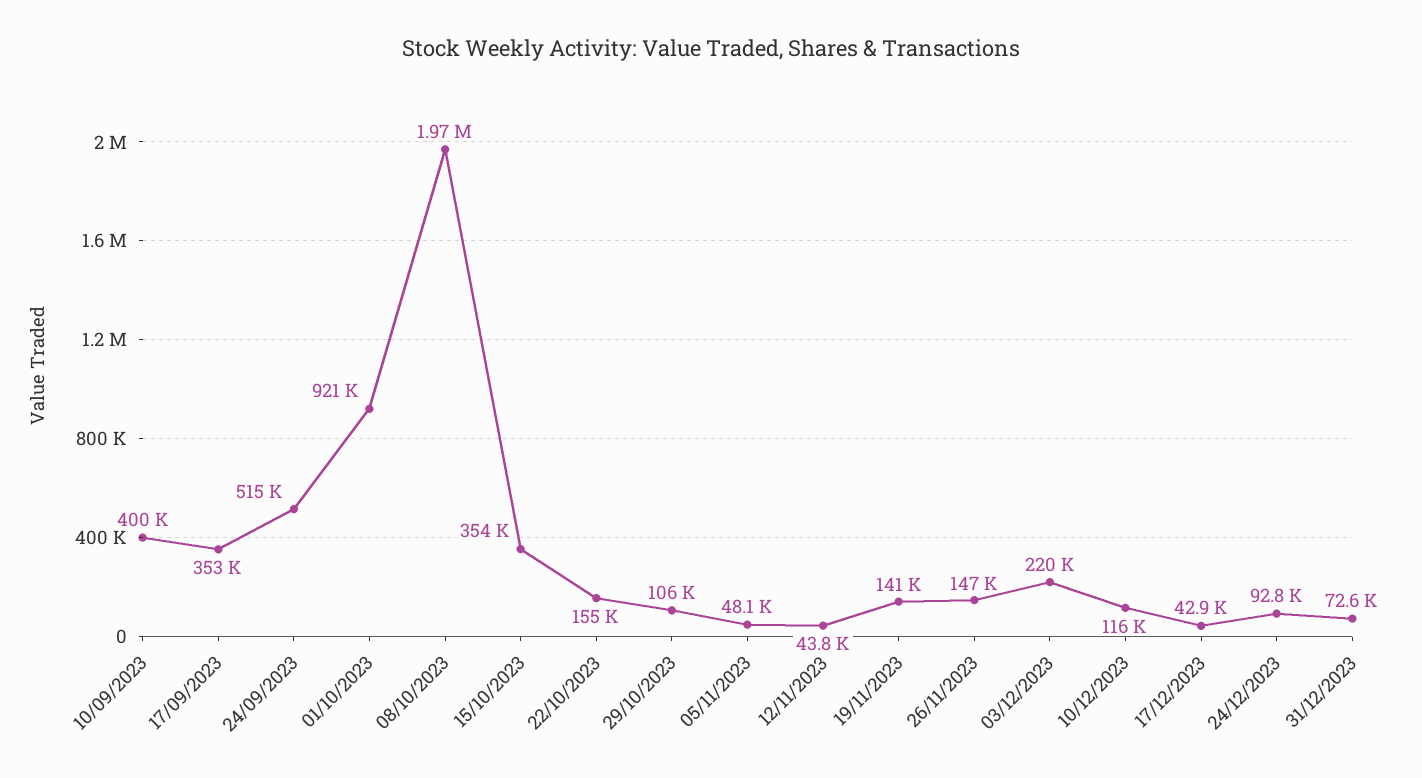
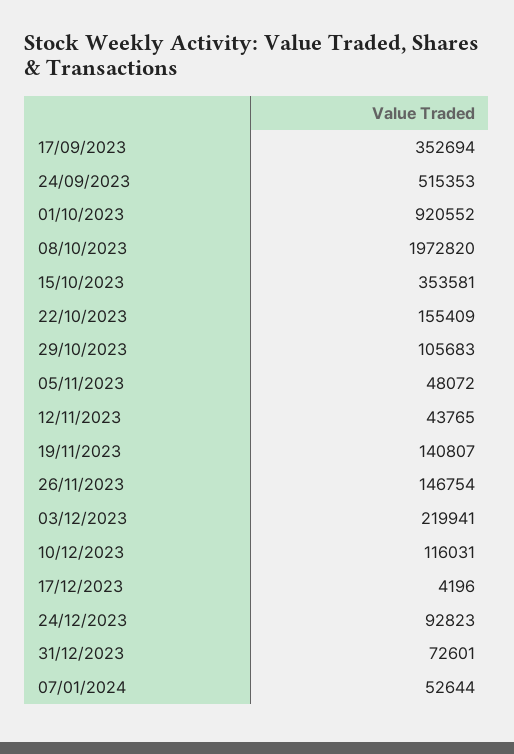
10/09/2023: 400000 -> none
17/12/2023: 42900 -> 4196
07/01/2024: none -> 52644

